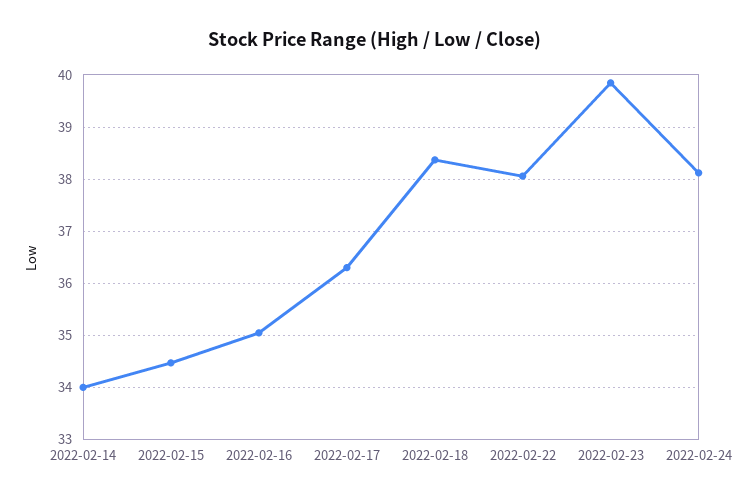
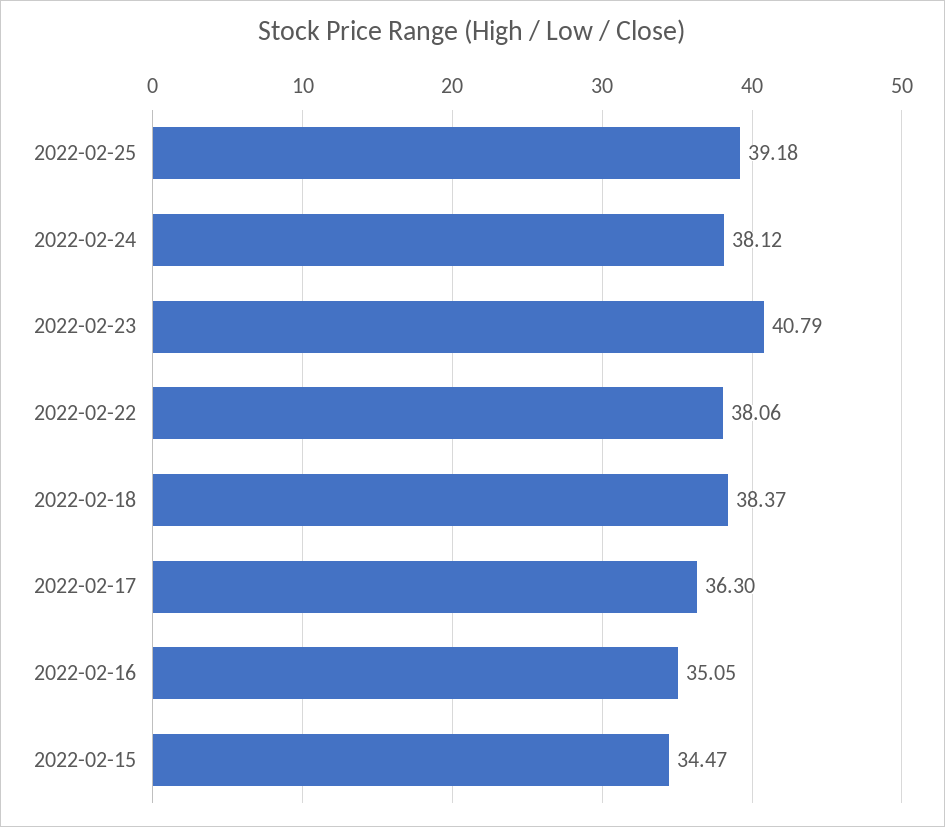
2022-02-14: 34 -> none
2022-02-23: 39.8 -> 40.79
2022-02-25: none -> 39.18

